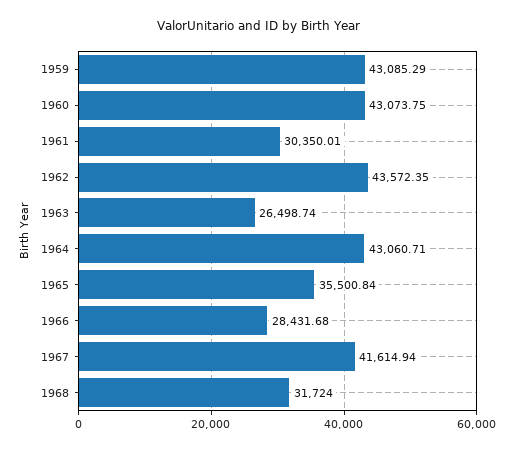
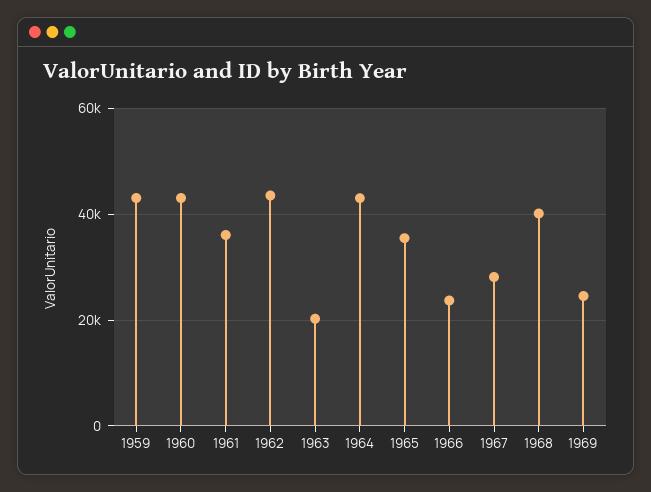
1961: 30350.01 -> 36000
1963: 26498.74 -> 20000
1966: 28431.68 -> 24000
1967: 41614.94 -> 28000
1968: 31724 -> 40000
1969: none -> 24000

